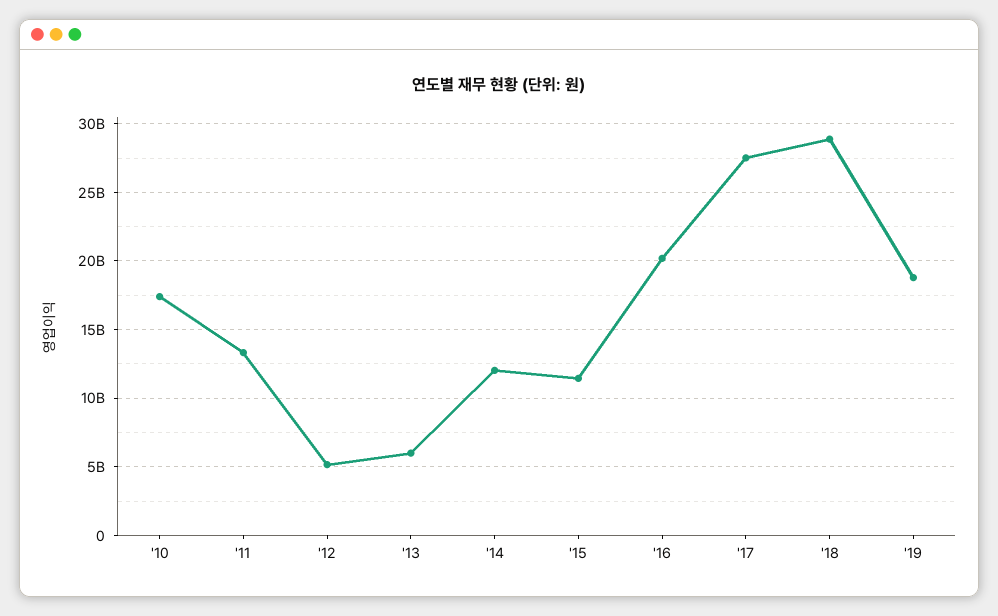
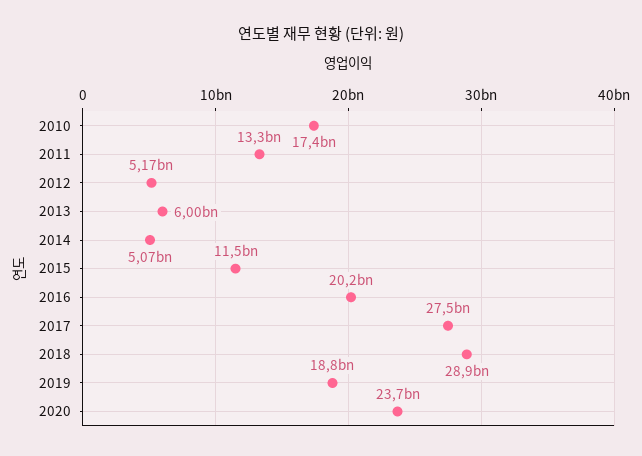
'14: 12000000000 -> 5070000000
2020: none -> 23700000000

